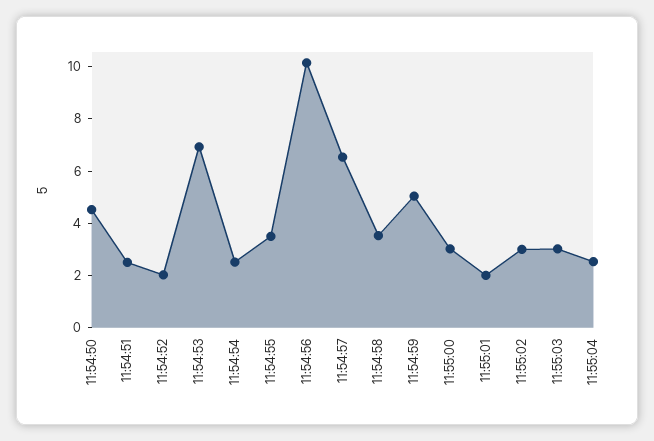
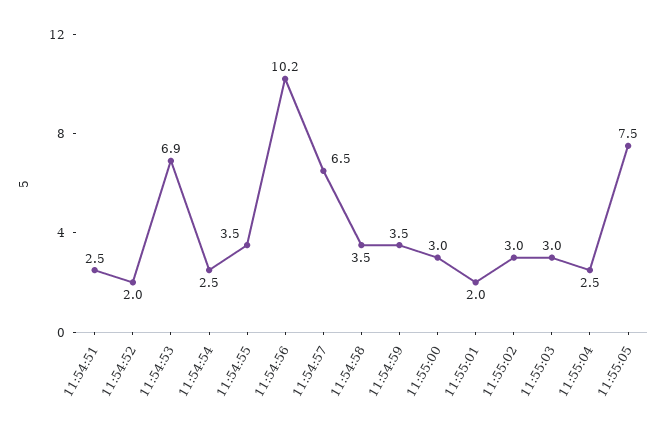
11:54:50: 4.5 -> none
11:54:59: 5 -> 3.5
11:55:05: none -> 7.5

